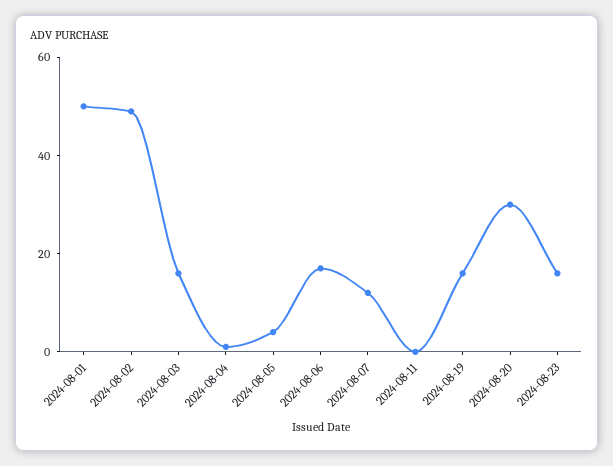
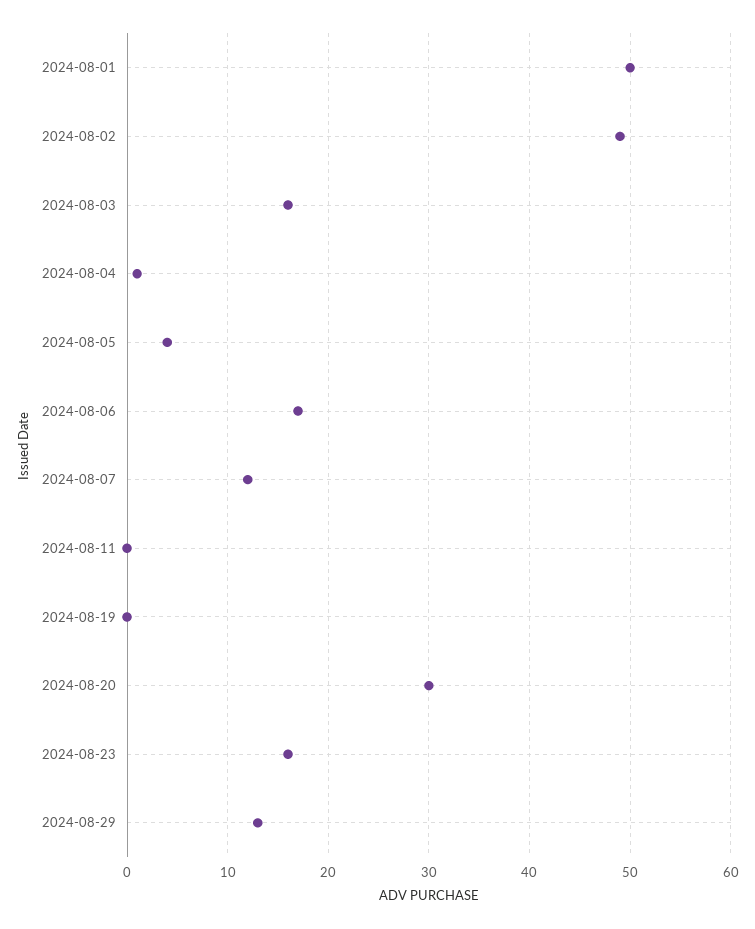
2024-08-19: 15 -> 0
2024-08-29: none -> 13

